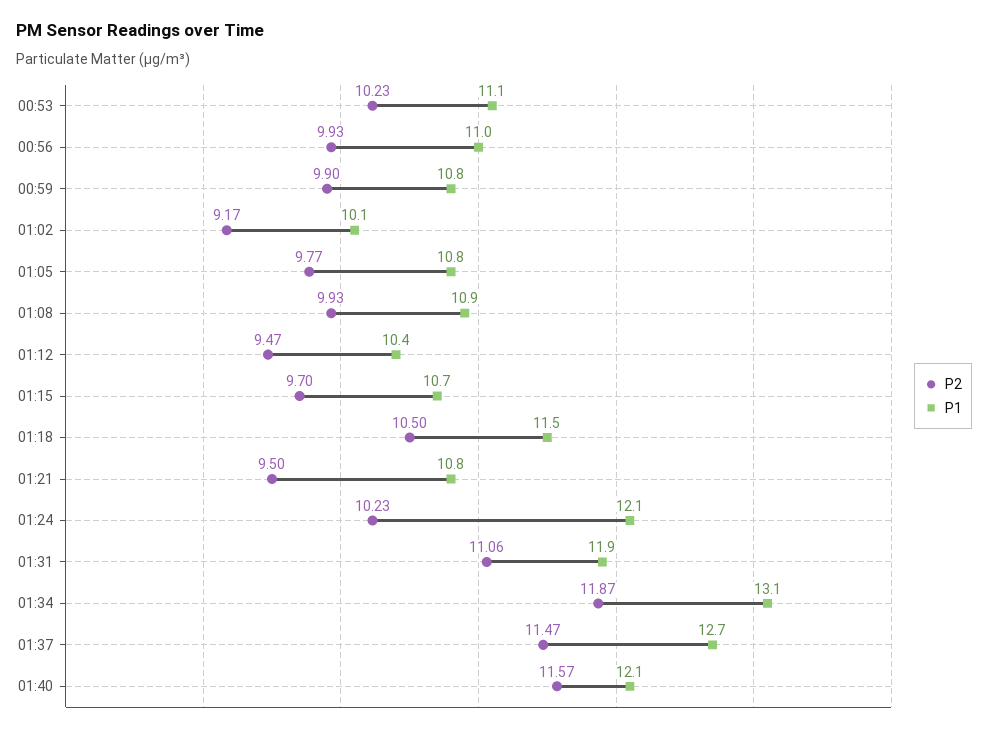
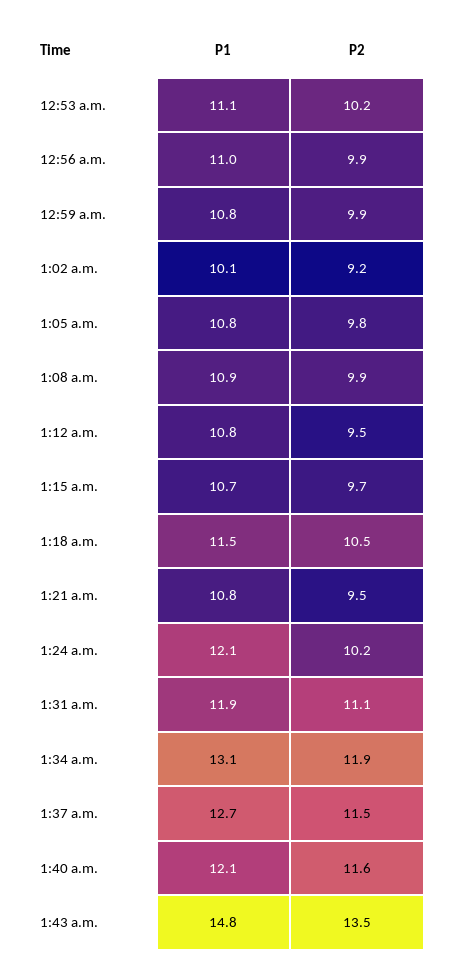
P1, 01:12: 10.4 -> 10.8
P1, 1:43 a.m.: none -> 14.8
P2, 1:43 a.m.: none -> 13.5

